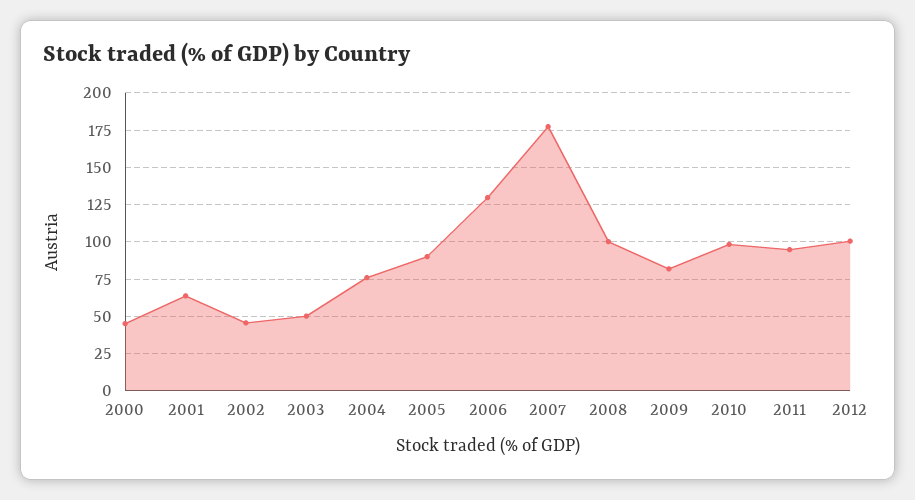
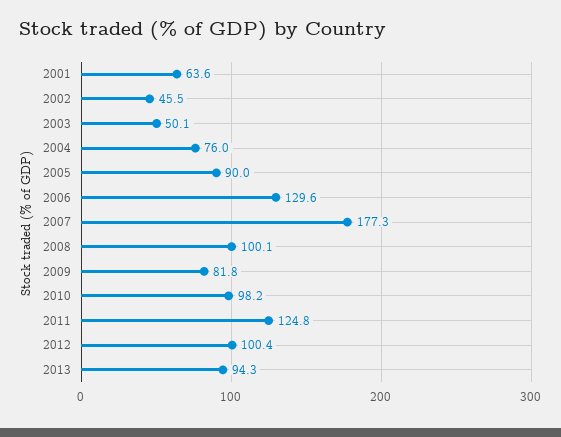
2000: 45 -> none
2011: 95 -> 124.8
2013: none -> 94.3

